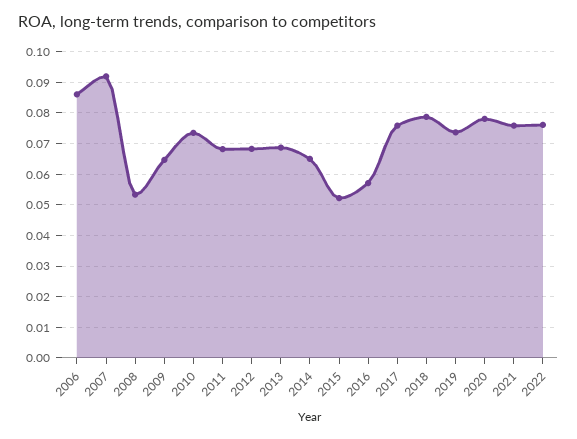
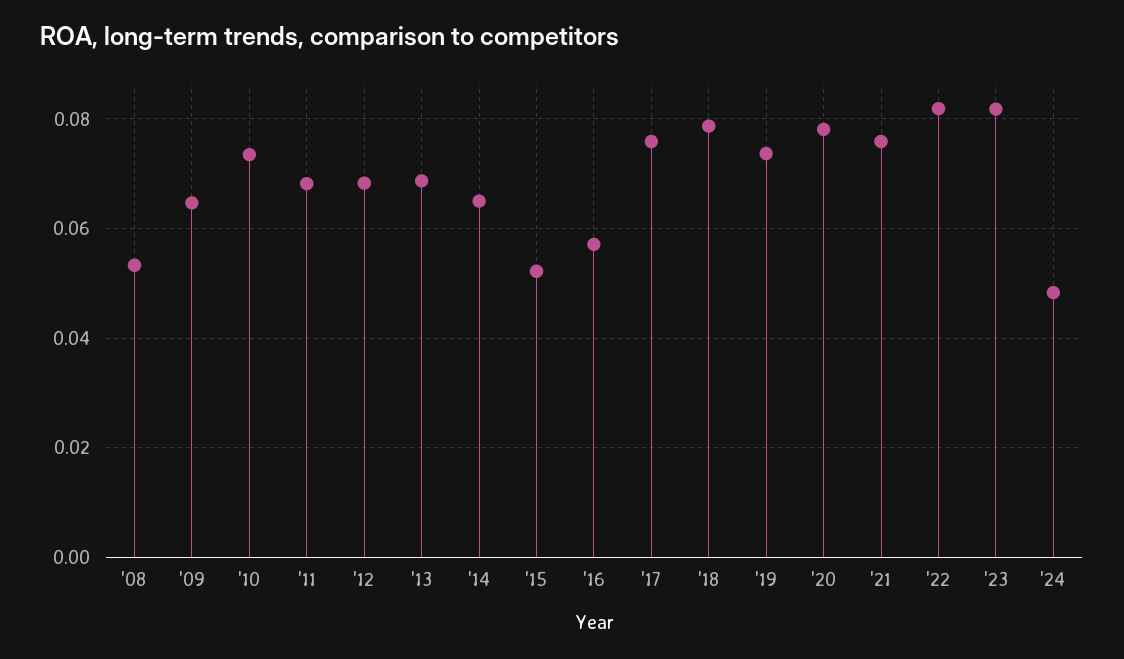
2006: 0.086 -> none
2007: 0.092 -> none
2022: 0.076 -> 0.082
'23: none -> 0.082
'24: none -> 0.048

